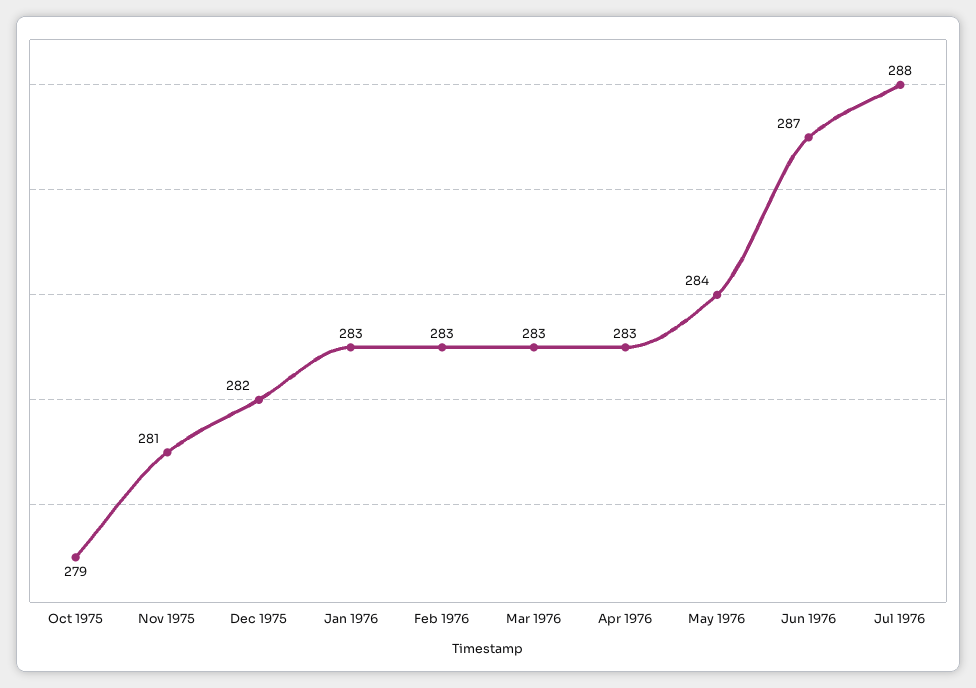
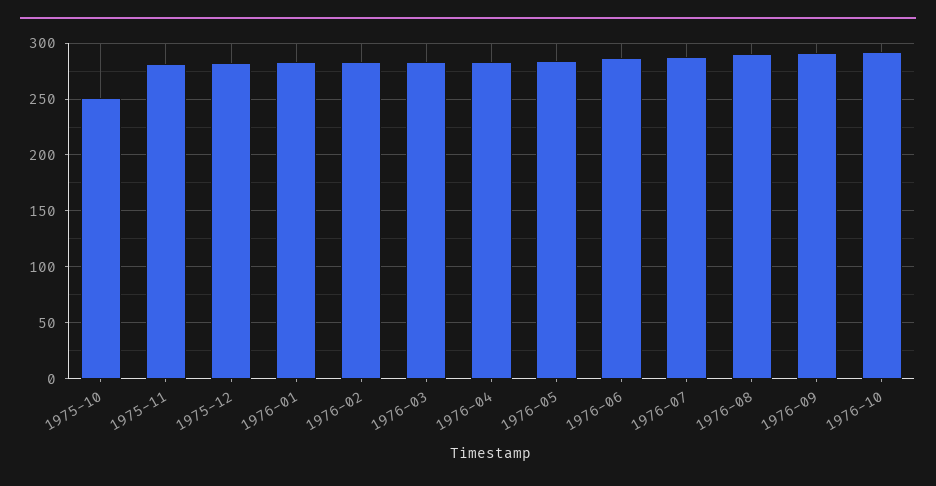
Oct 1975: 279 -> 250
1976-08: none -> 290
1976-09: none -> 290
1976-10: none -> 290

